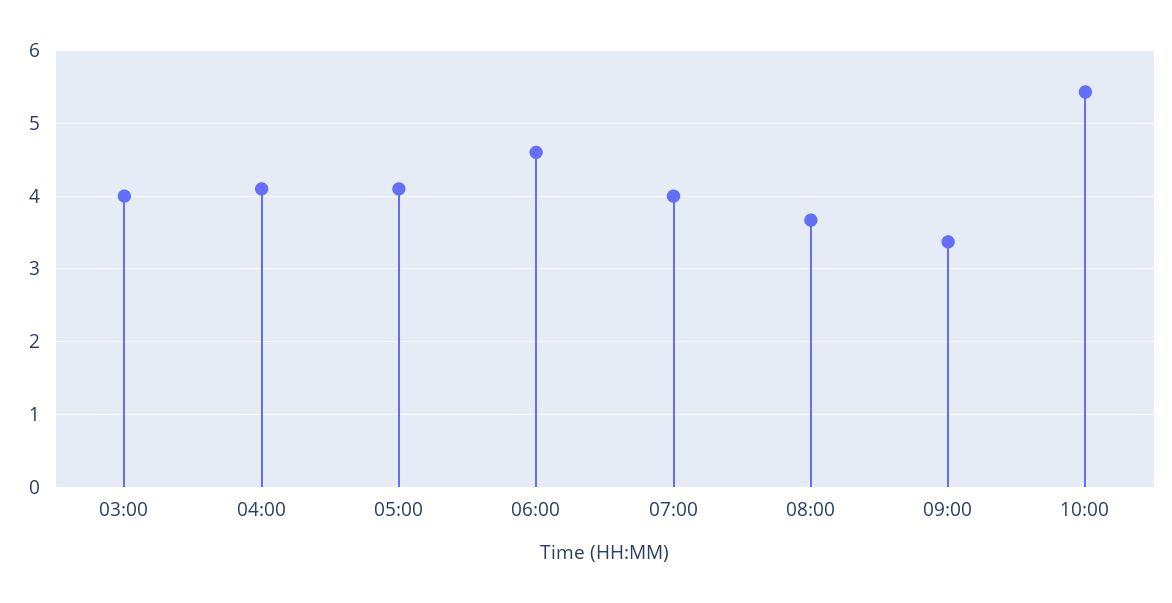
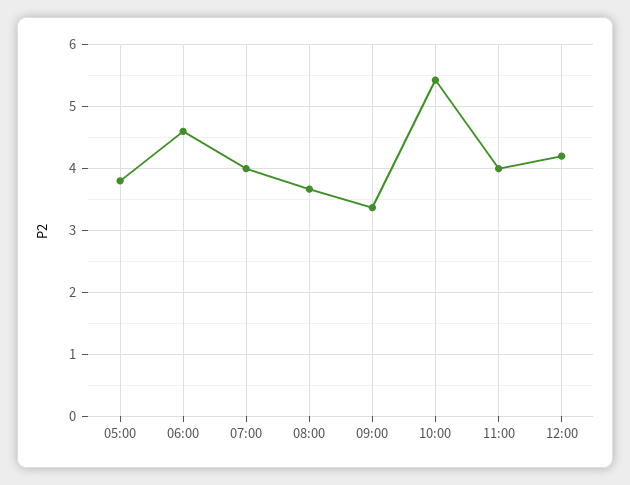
03:00: 4 -> none
04:00: 4.1 -> none
05:00: 4.1 -> 3.8
11:00: none -> 4
12:00: none -> 4.2

